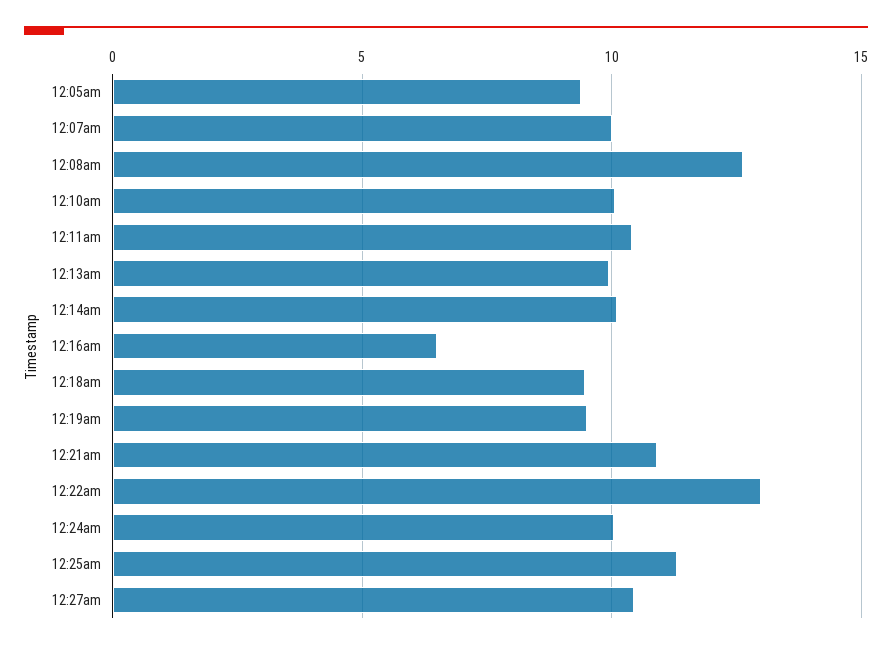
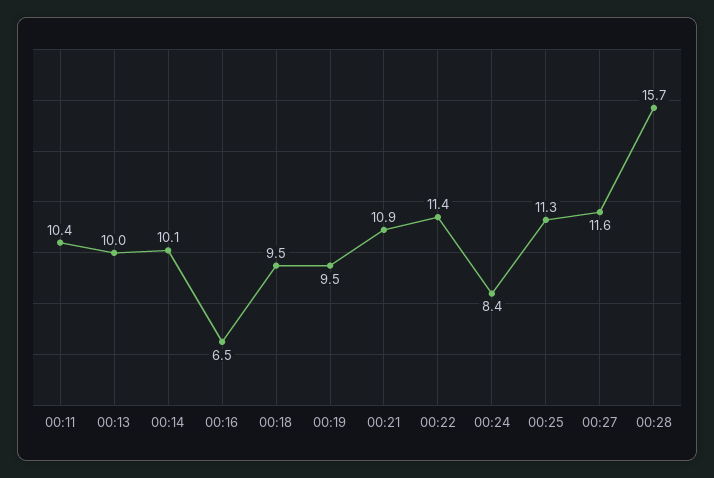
12:05am: 9.5 -> none
12:07am: 10 -> none
12:08am: 12.5 -> none
12:10am: 10 -> none
12:22am: 13 -> 11.4
12:24am: 10 -> 8.4
12:27am: 10.5 -> 11.6
00:28: none -> 15.7

